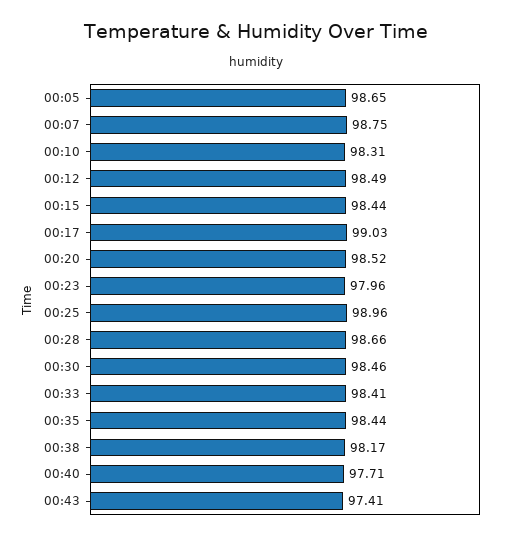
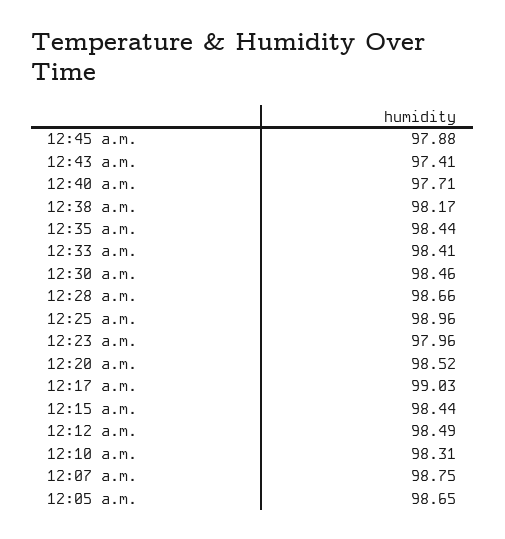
12:45 a.m.: none -> 97.88

